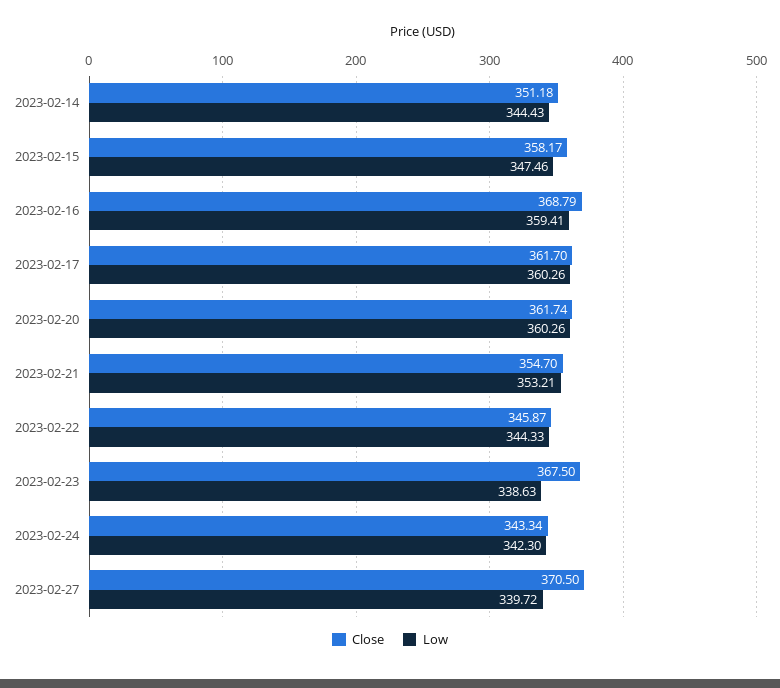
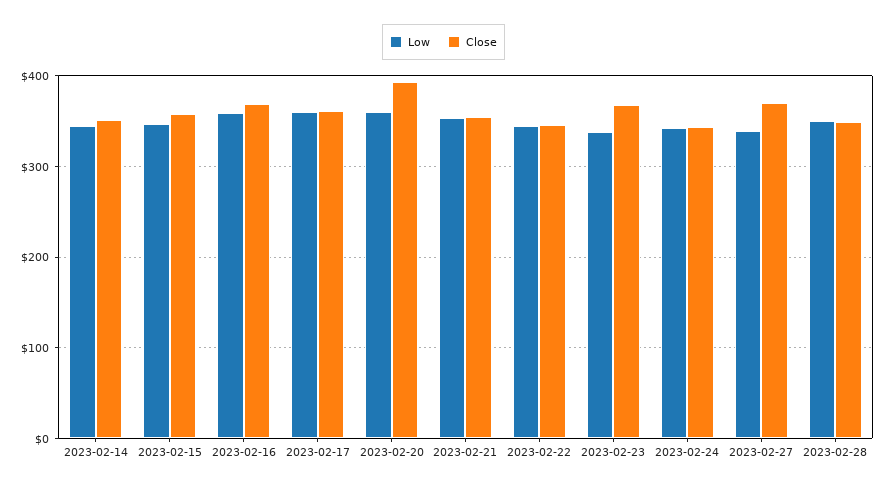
Close, 2023-02-20: 361.74 -> 390
Low, 2023-02-28: none -> 350
Close, 2023-02-28: none -> 350

